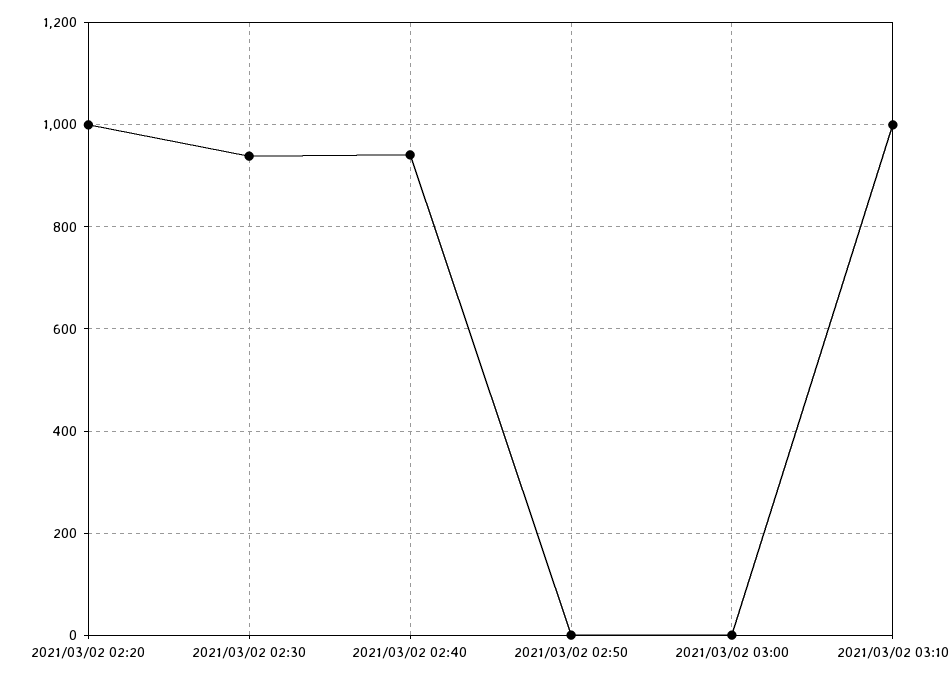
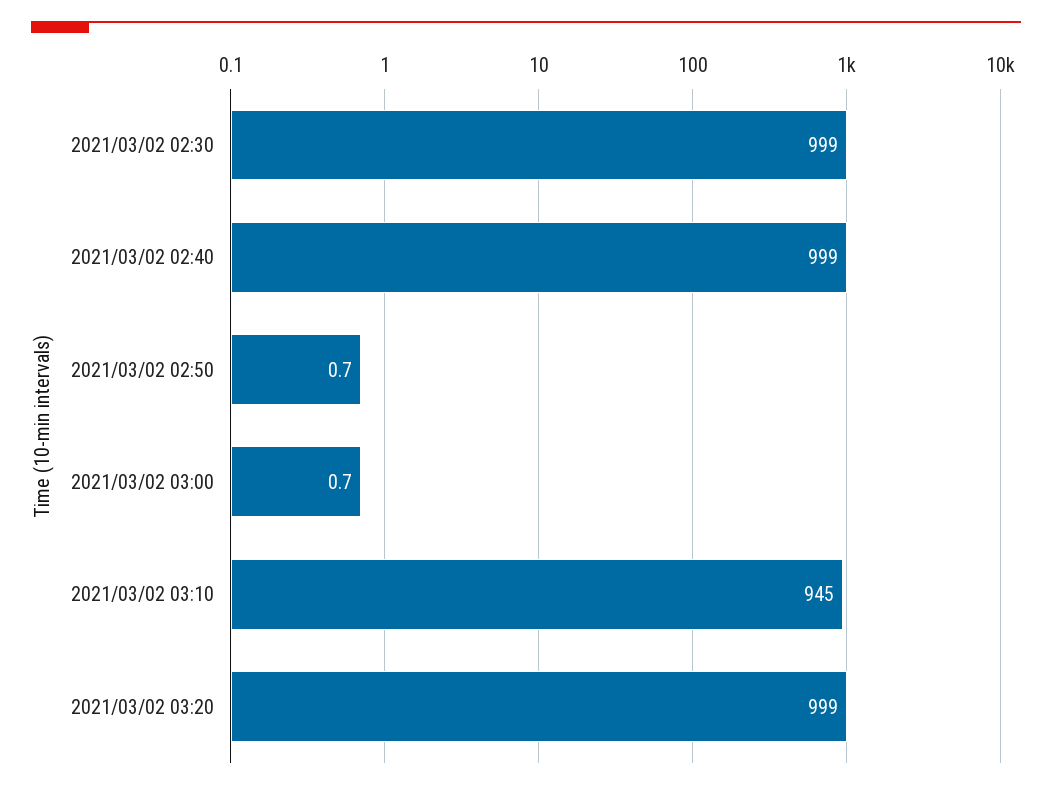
2021/03/02 02:20: 1000 -> none
2021/03/02 02:30: 940 -> 999
2021/03/02 02:40: 940 -> 999
2021/03/02 03:10: 1000 -> 945
2021/03/02 03:20: none -> 999

